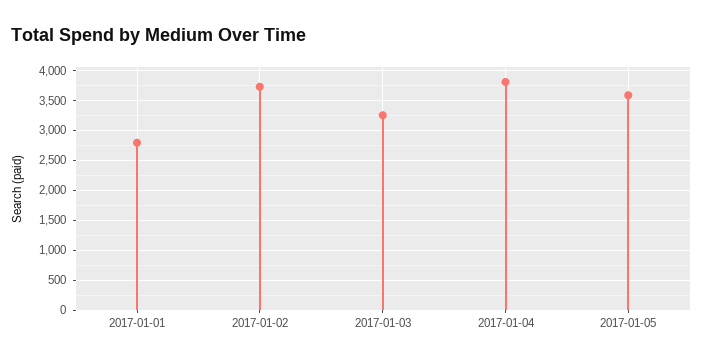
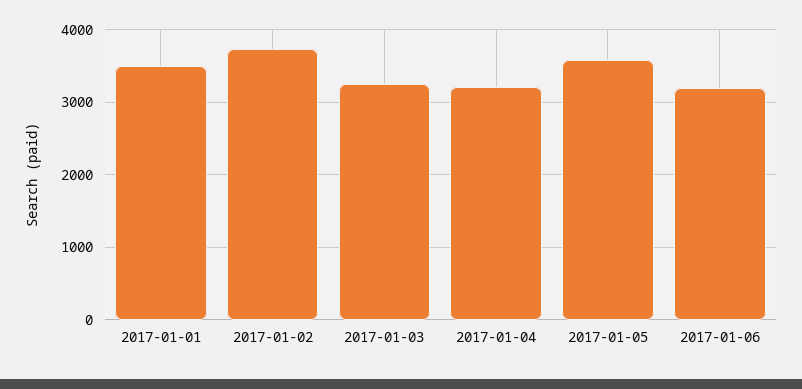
2017-01-01: 2750 -> 3500
2017-01-04: 3750 -> 3200
2017-01-06: none -> 3200

